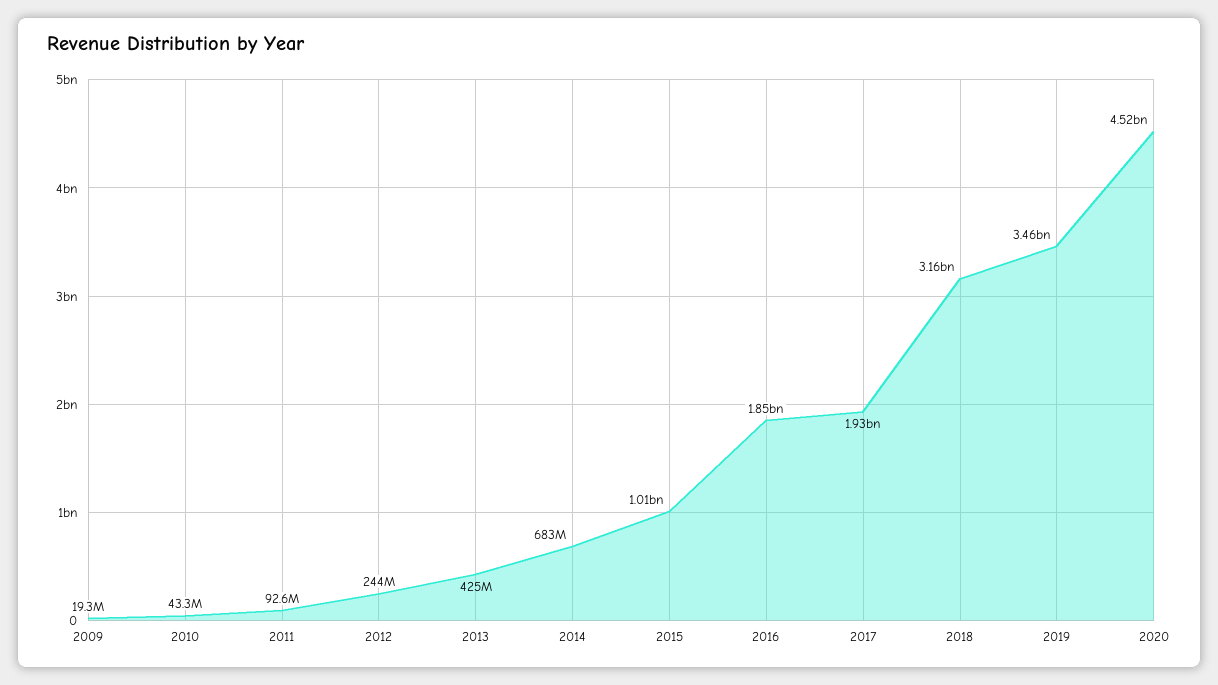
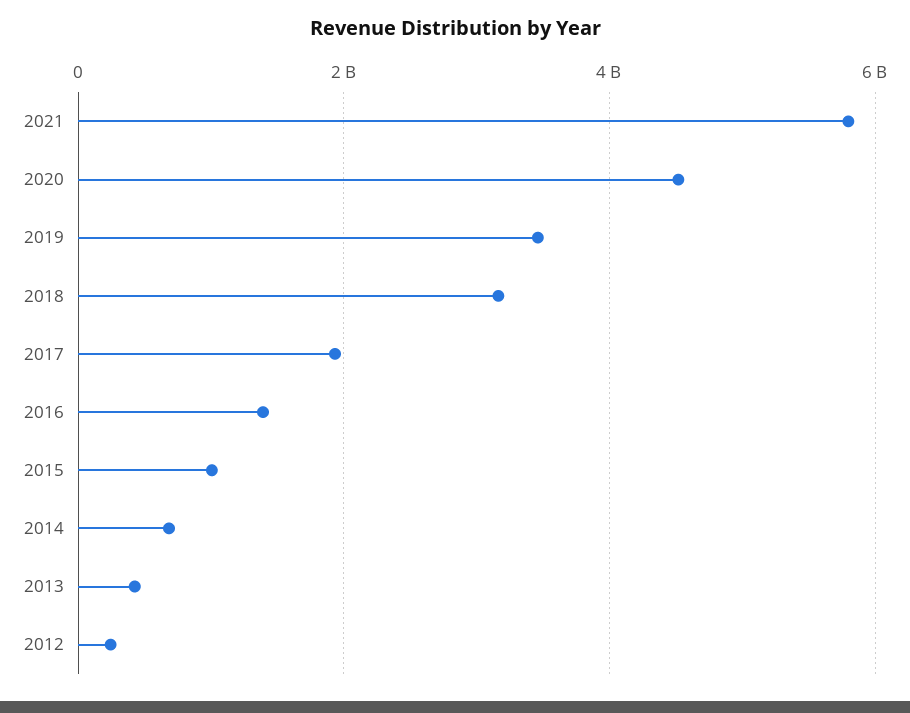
2009: 19300000 -> none
2010: 43300000 -> none
2011: 92600000 -> none
2016: 1850000000 -> 1400000000
2021: none -> 5800000000

